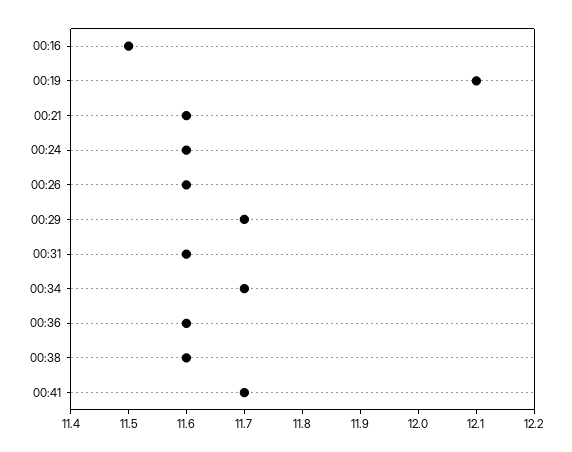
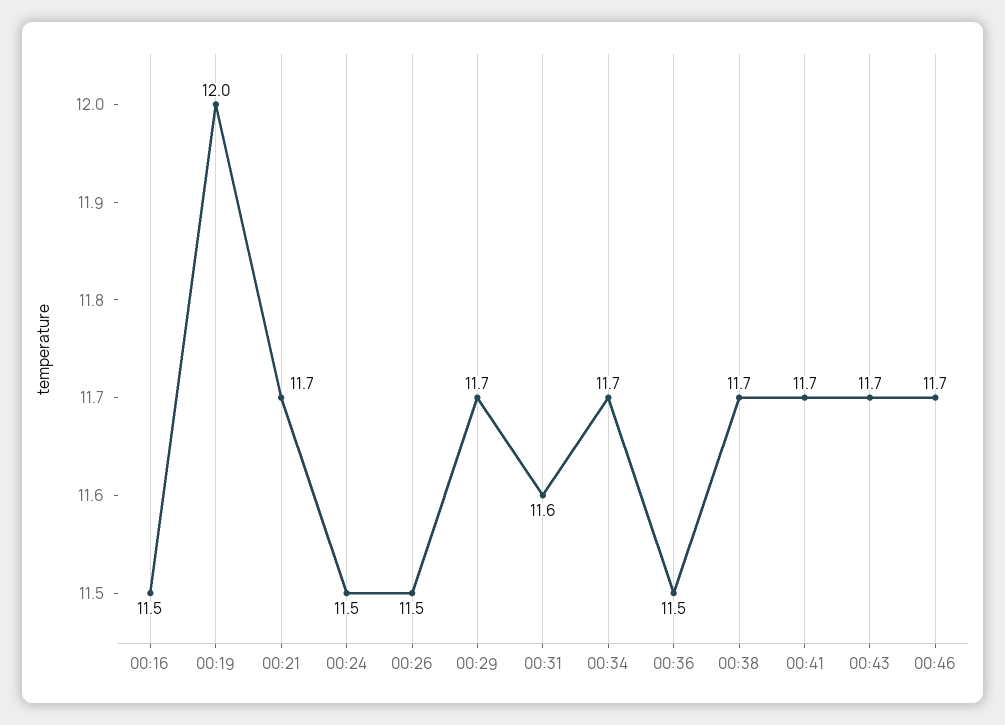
00:19: 12.1 -> 12
00:21: 11.6 -> 11.7
00:24: 11.6 -> 11.5
00:26: 11.6 -> 11.5
00:36: 11.6 -> 11.5
00:38: 11.6 -> 11.7
00:43: none -> 11.7
00:46: none -> 11.7

